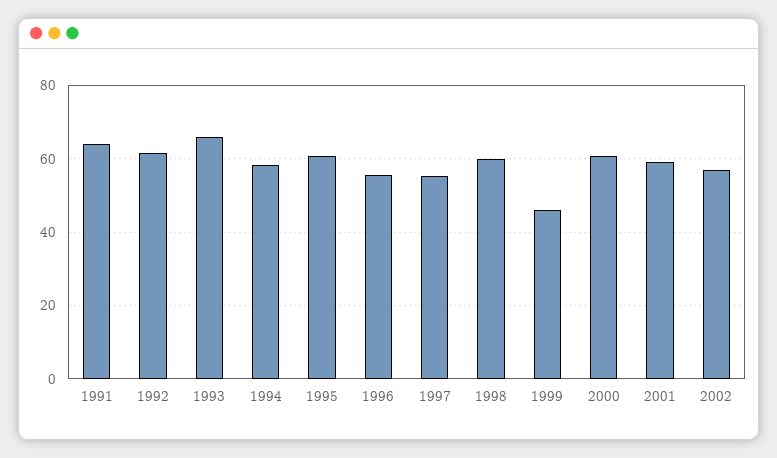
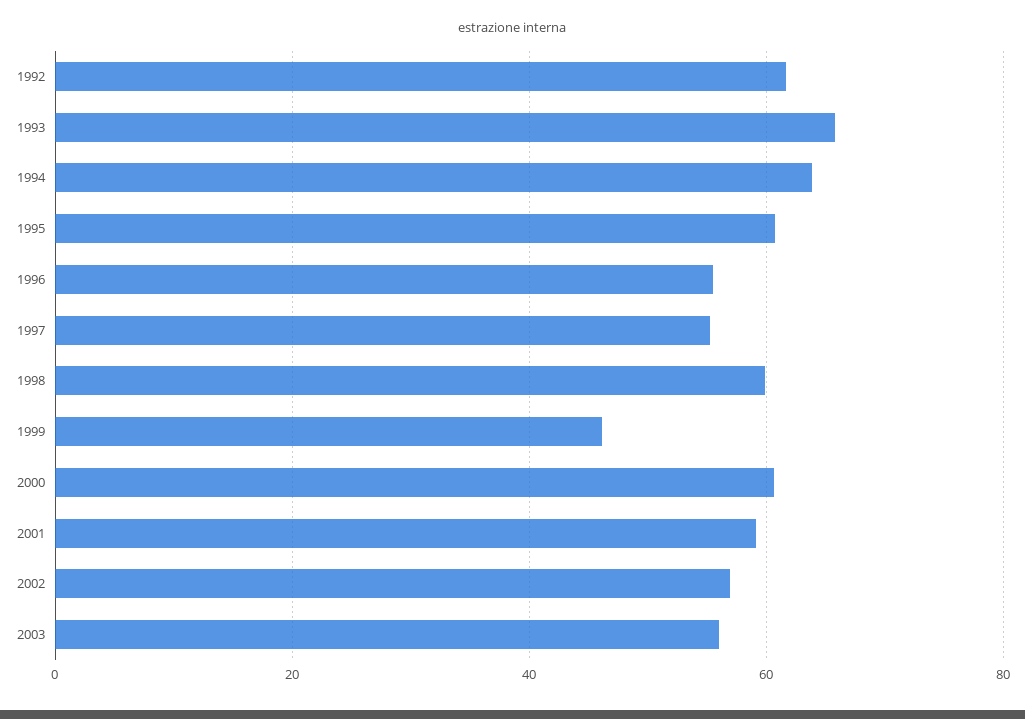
1991: 64 -> none
1994: 58 -> 64
2003: none -> 56

